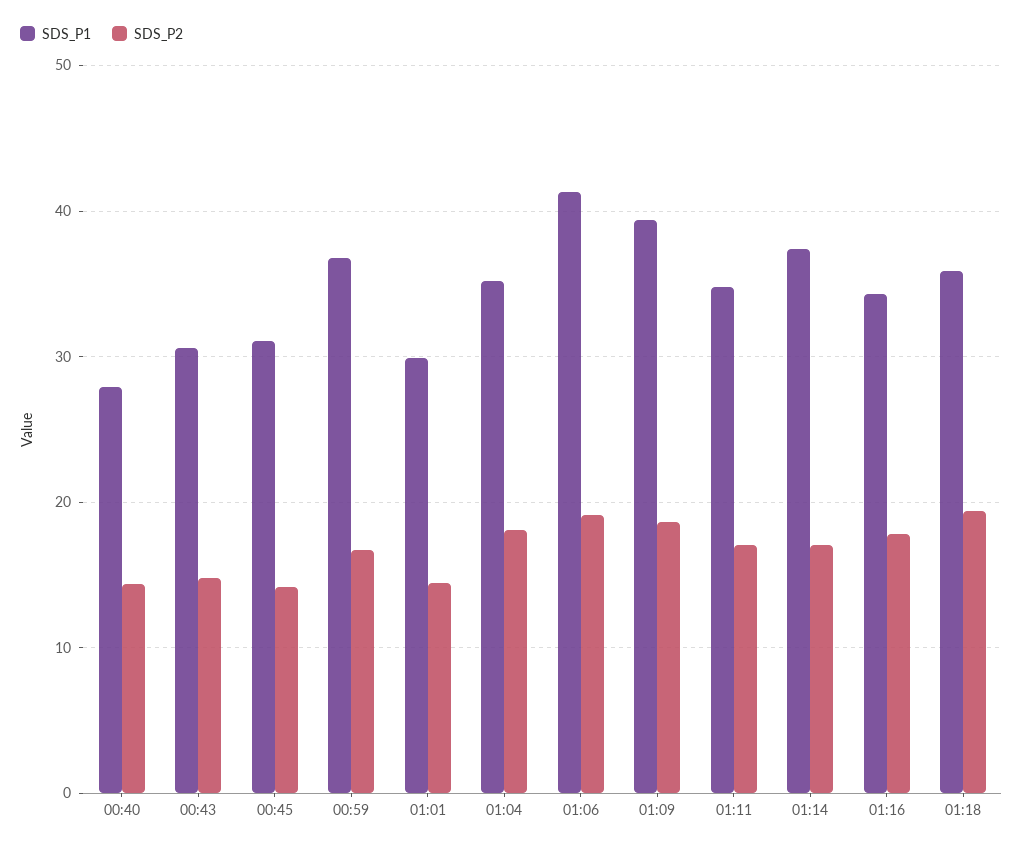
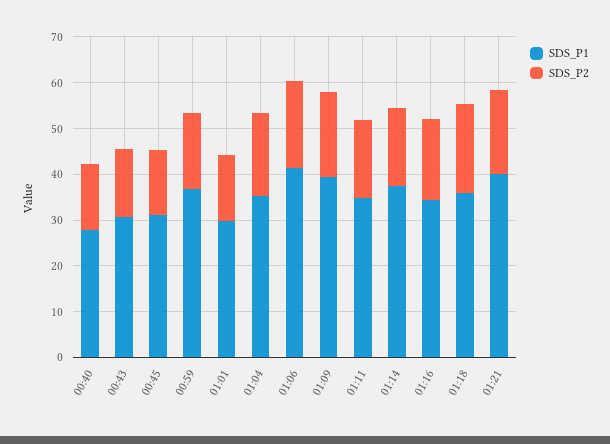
SDS_P1, 01:21: none -> 40
SDS_P2, 01:21: none -> 18

